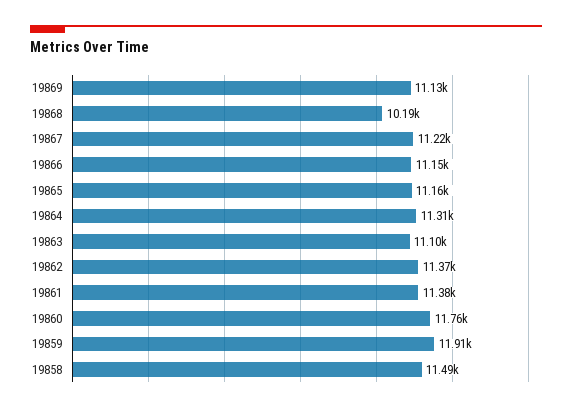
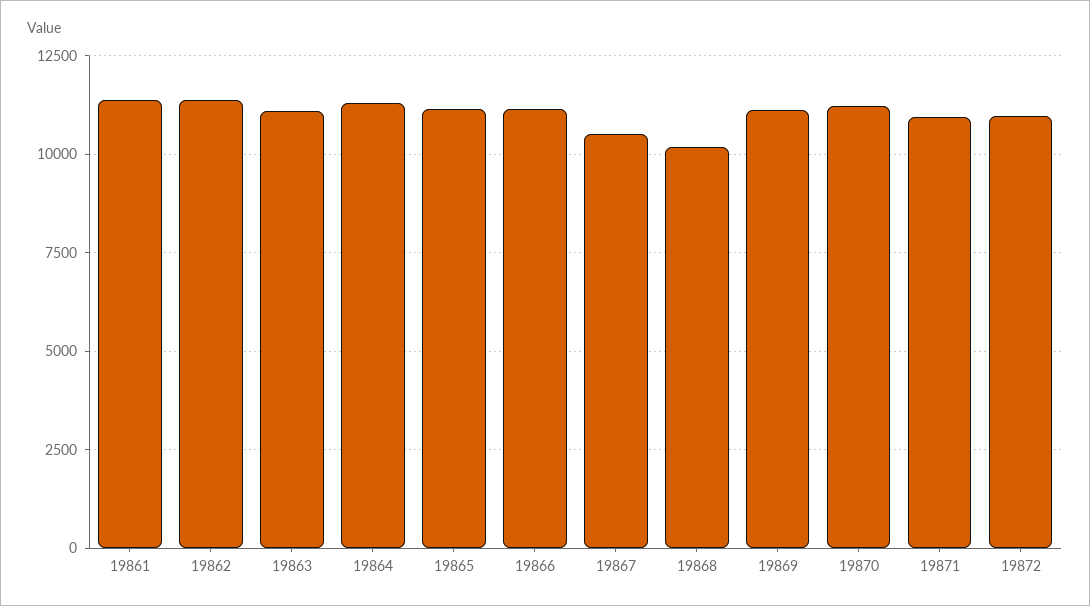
19867: 11220 -> 10500
19860: 11760 -> none
19859: 11910 -> none
19858: 11490 -> none
19870: none -> 11250
19871: none -> 11000
19872: none -> 11000

